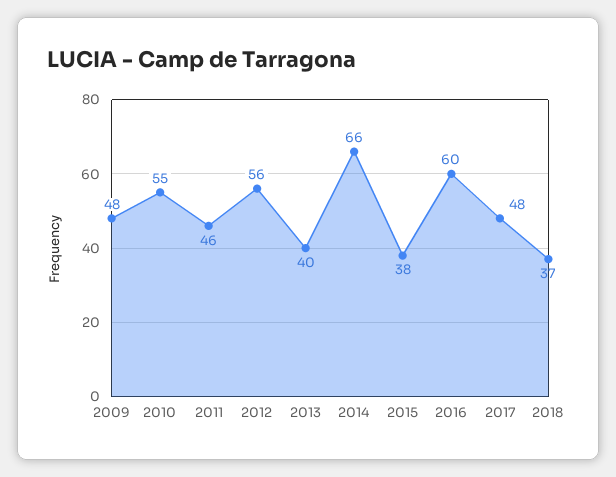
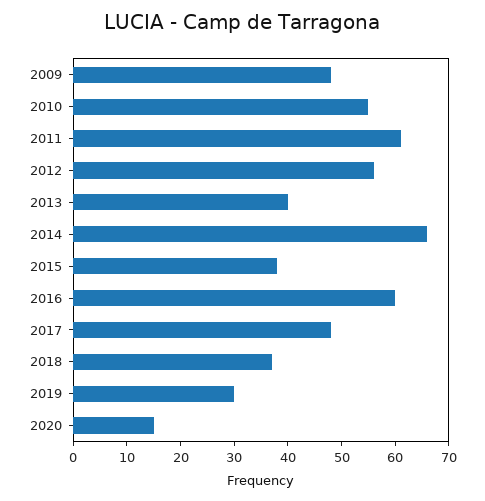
2011: 46 -> 60
2019: none -> 30
2020: none -> 15

